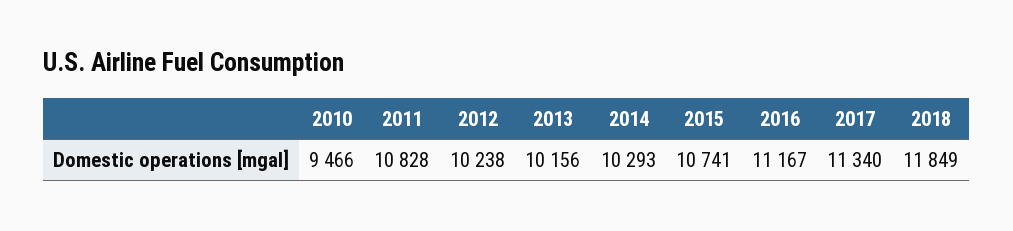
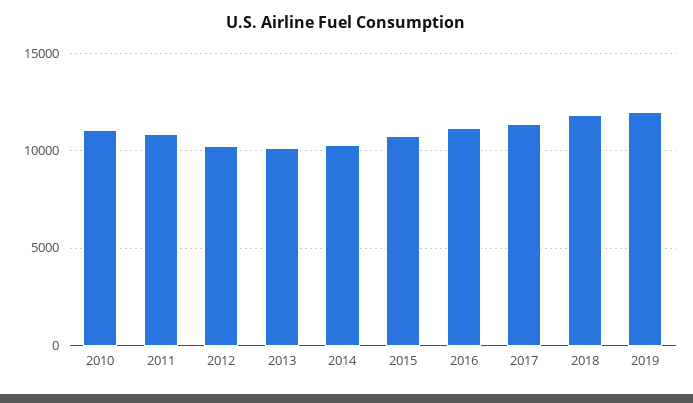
2010: 9466 -> 11000
2019: none -> 12000

